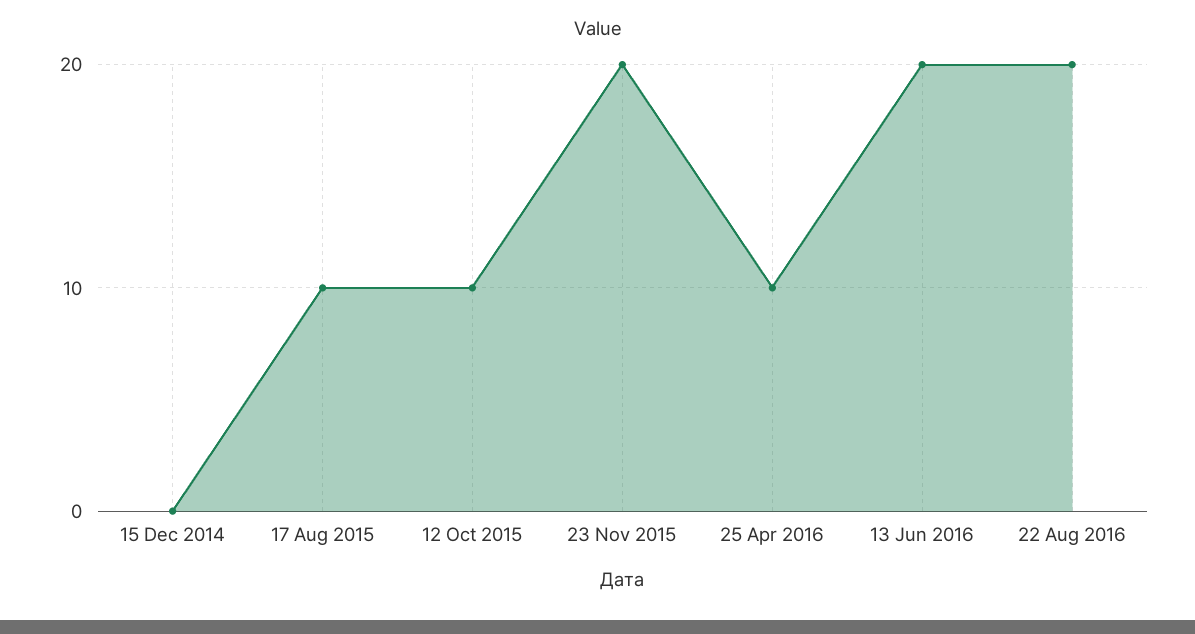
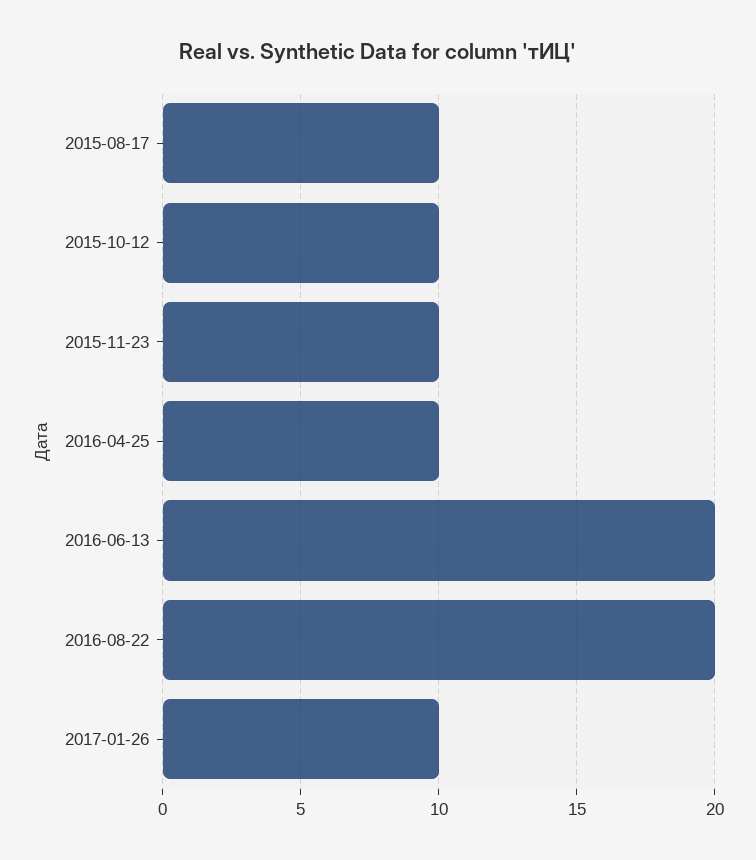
15 Dec 2014: 0 -> none
23 Nov 2015: 20 -> 10
2017-01-26: none -> 10

